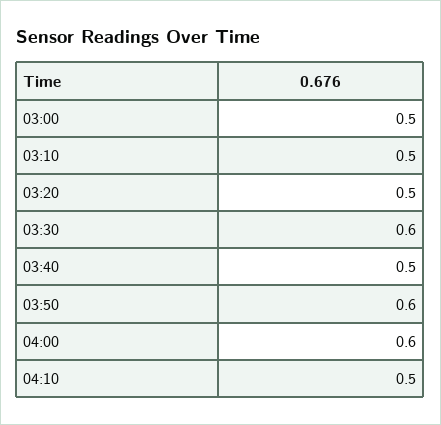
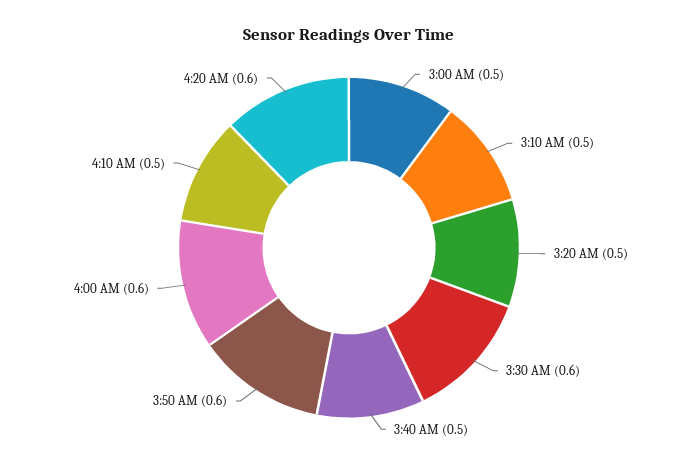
4:20 AM: none -> 0.6

